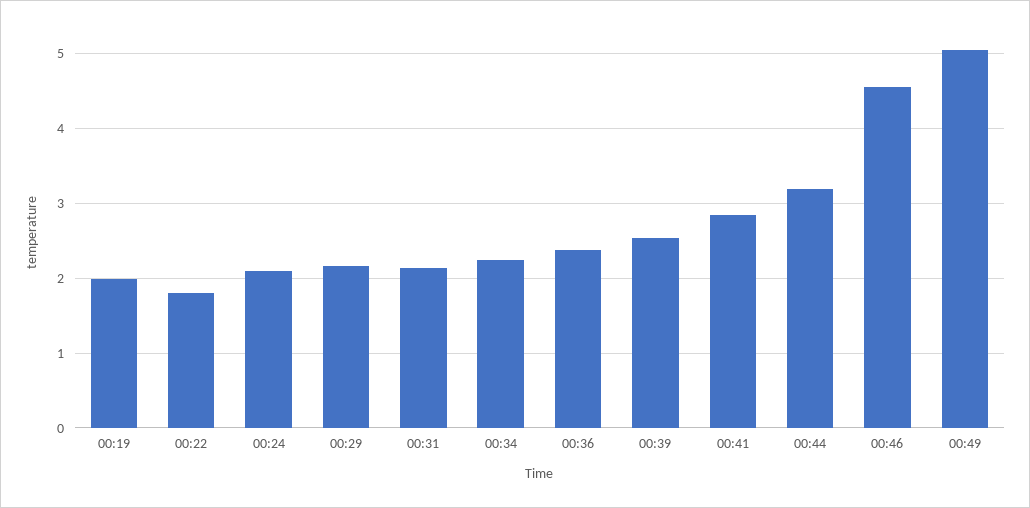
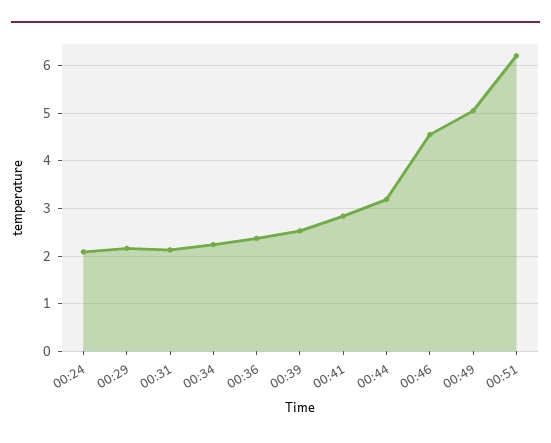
00:19: 2 -> none
00:22: 1.8 -> none
00:51: none -> 6.2

